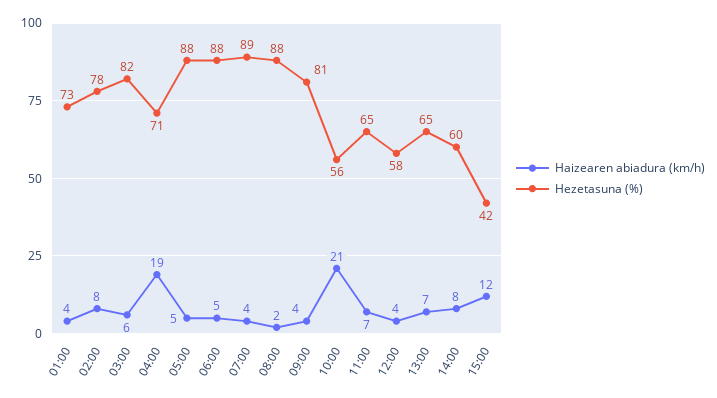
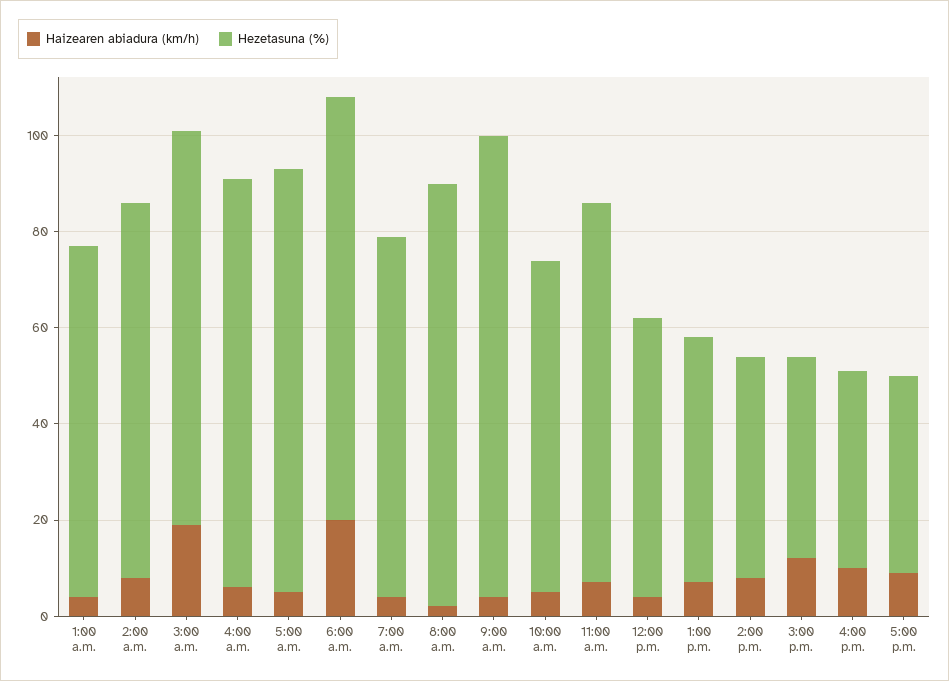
Haizearen abiadura (km/h), 03:00: 6 -> 20
Haizearen abiadura (km/h), 04:00: 19 -> 5
Hezetasuna (%), 04:00: 71 -> 85
Haizearen abiadura (km/h), 06:00: 5 -> 20
Hezetasuna (%), 07:00: 89 -> 75
Hezetasuna (%), 09:00: 81 -> 95
Haizearen abiadura (km/h), 10:00: 21 -> 5
Hezetasuna (%), 10:00: 56 -> 70
Hezetasuna (%), 11:00: 65 -> 80
Hezetasuna (%), 13:00: 65 -> 50
Hezetasuna (%), 14:00: 60 -> 45
Haizearen abiadura (km/h), 4:00 p.m.: none -> 10
Hezetasuna (%), 4:00 p.m.: none -> 40
Haizearen abiadura (km/h), 5:00 p.m.: none -> 10
Hezetasuna (%), 5:00 p.m.: none -> 40

